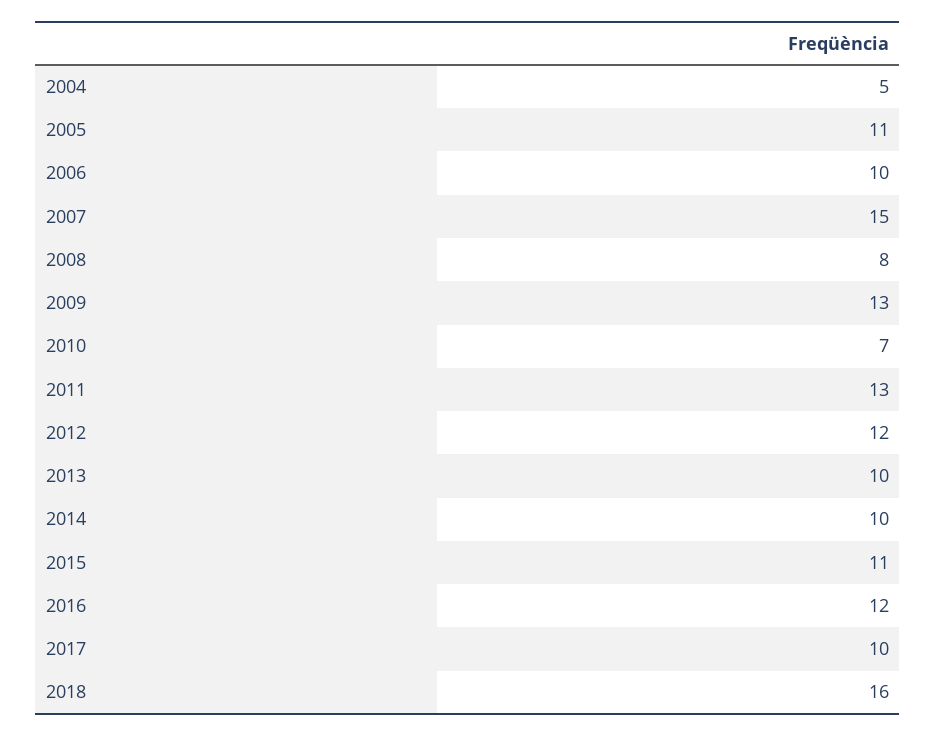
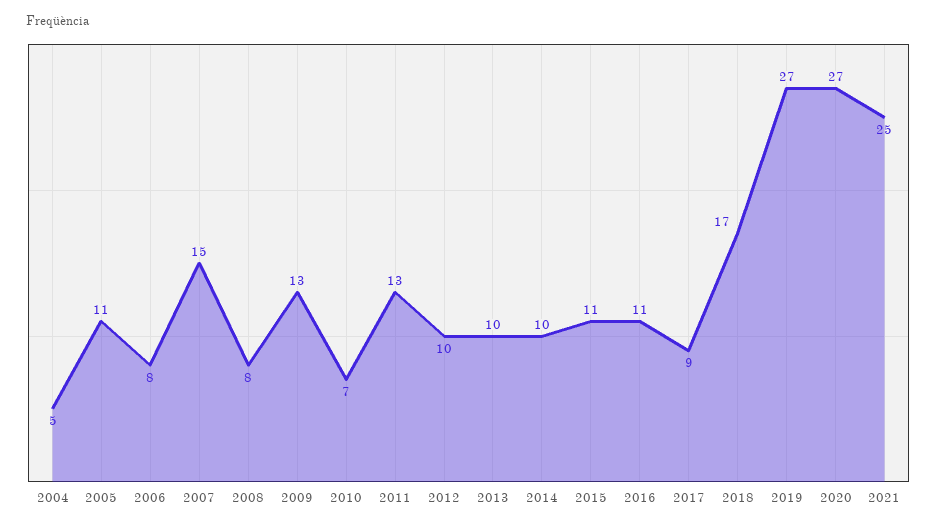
2006: 10 -> 8
2012: 12 -> 10
2016: 12 -> 11
2017: 10 -> 9
2018: 16 -> 17
2019: none -> 27
2020: none -> 27
2021: none -> 25

